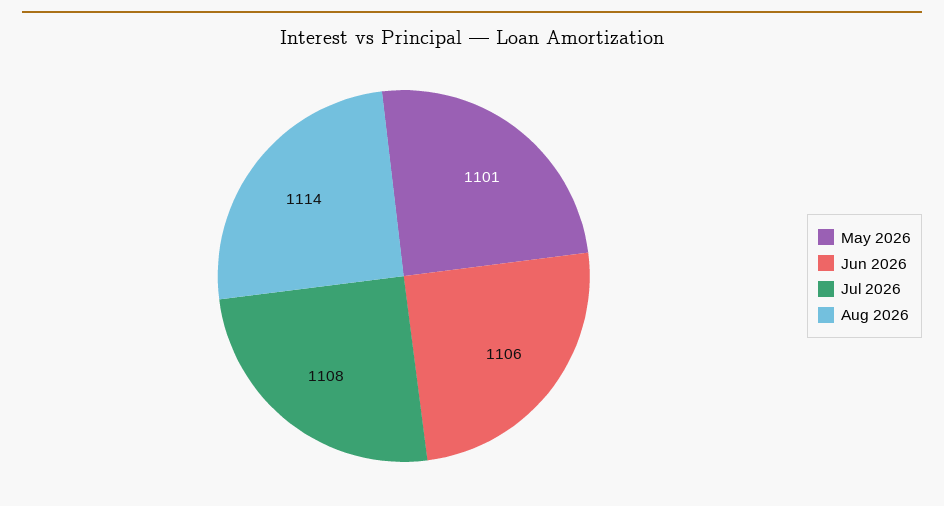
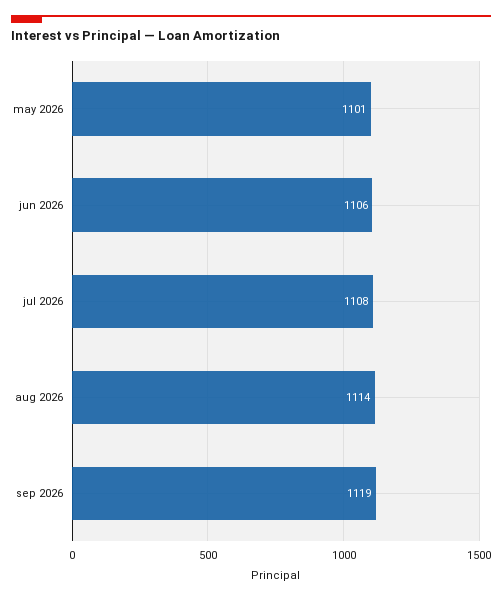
sep 2026: none -> 1119

